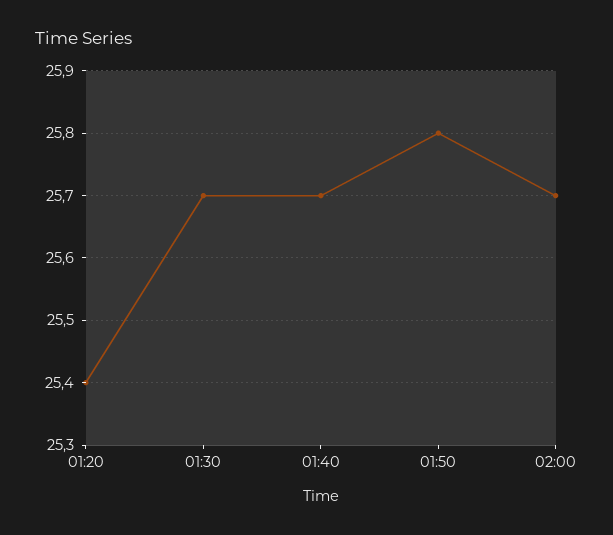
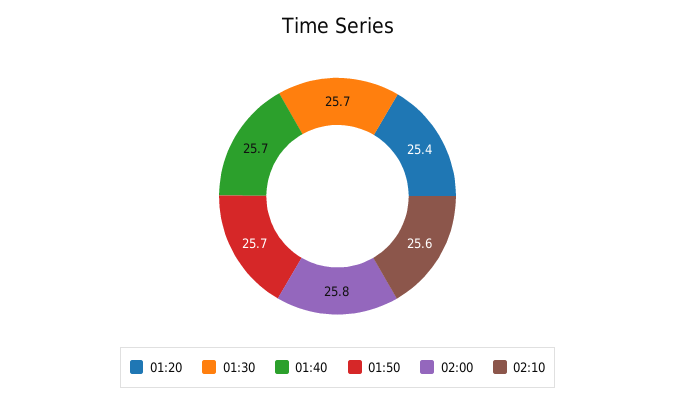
01:50: 25.8 -> 25.7
02:00: 25.7 -> 25.8
02:10: none -> 25.6

